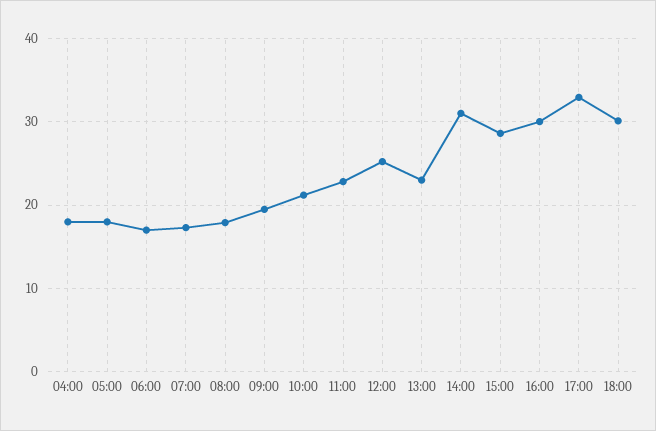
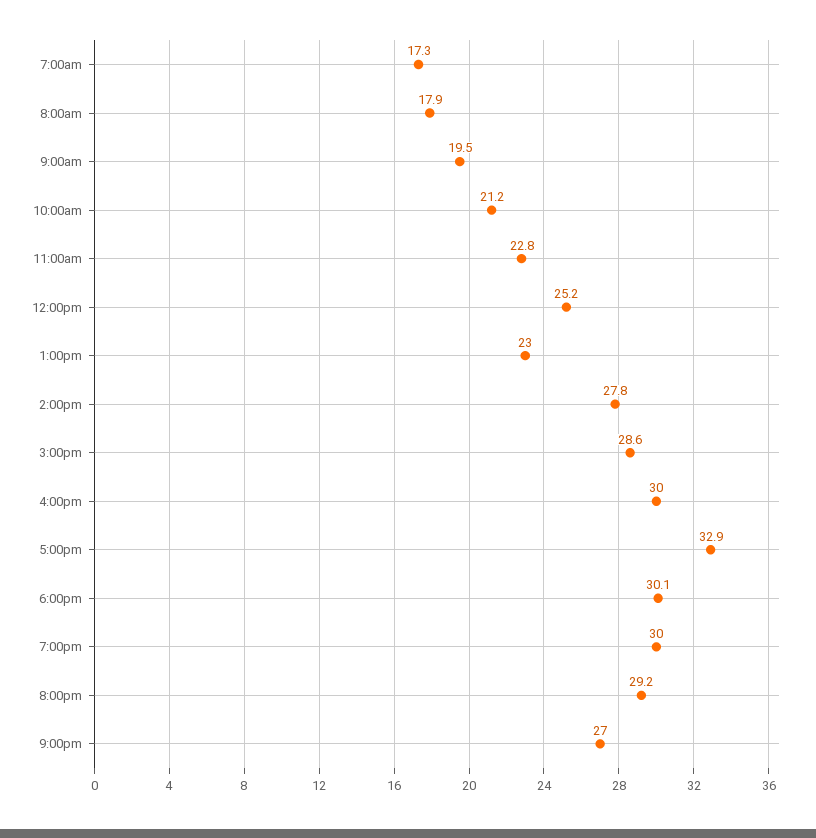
04:00: 18 -> none
05:00: 18 -> none
06:00: 17 -> none
14:00: 31 -> 27.8
7:00pm: none -> 30
8:00pm: none -> 29.2
9:00pm: none -> 27

